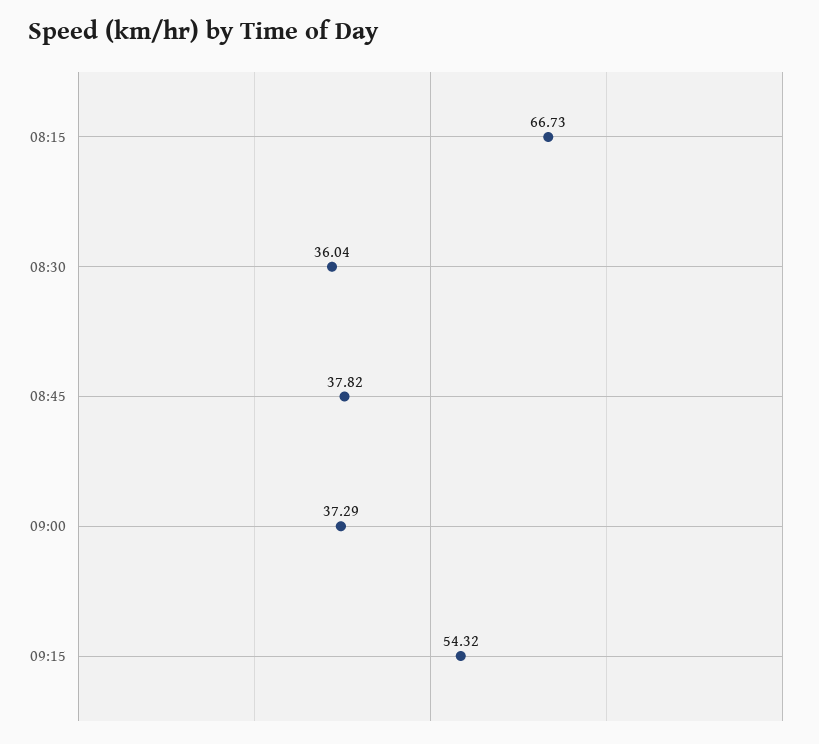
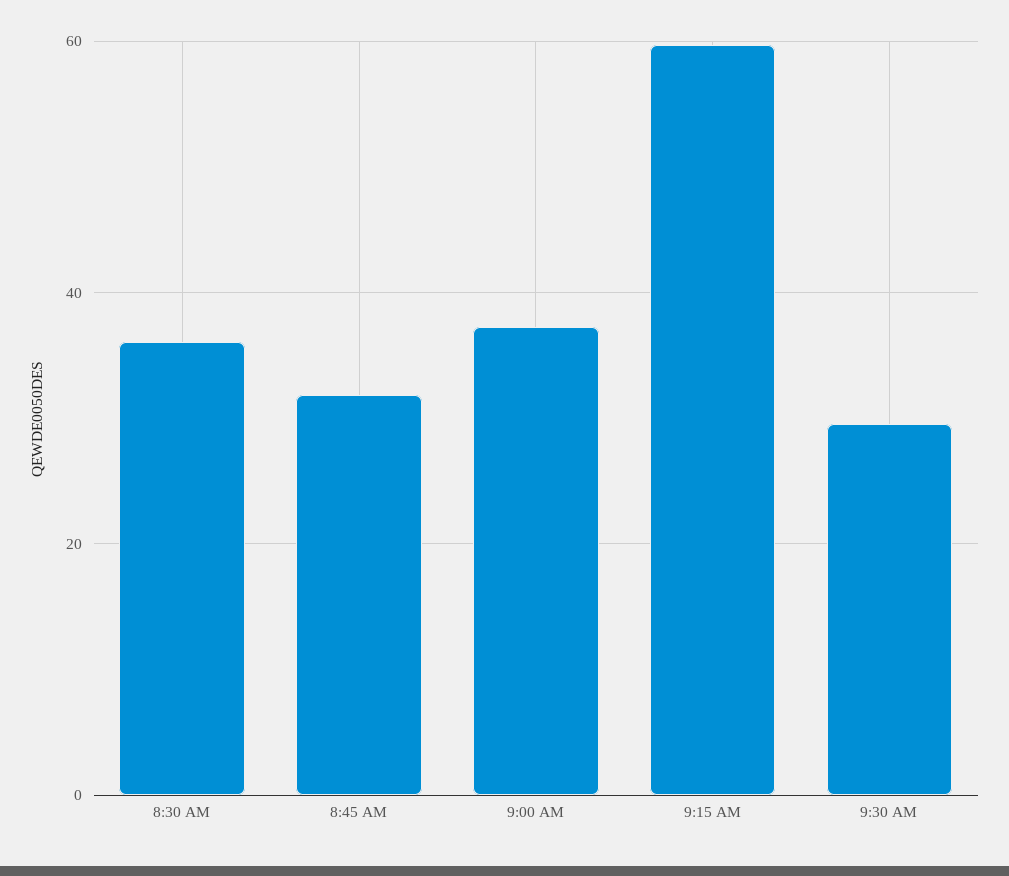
08:15: 66.73 -> none
08:45: 37.82 -> 32
09:15: 54.32 -> 60
9:30 AM: none -> 30

